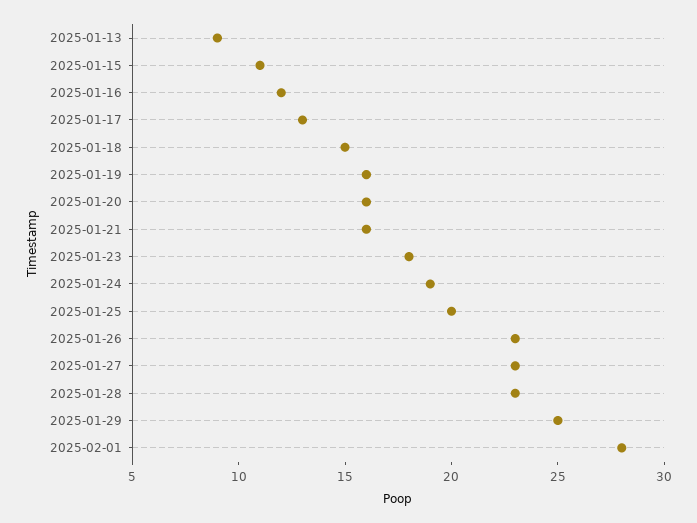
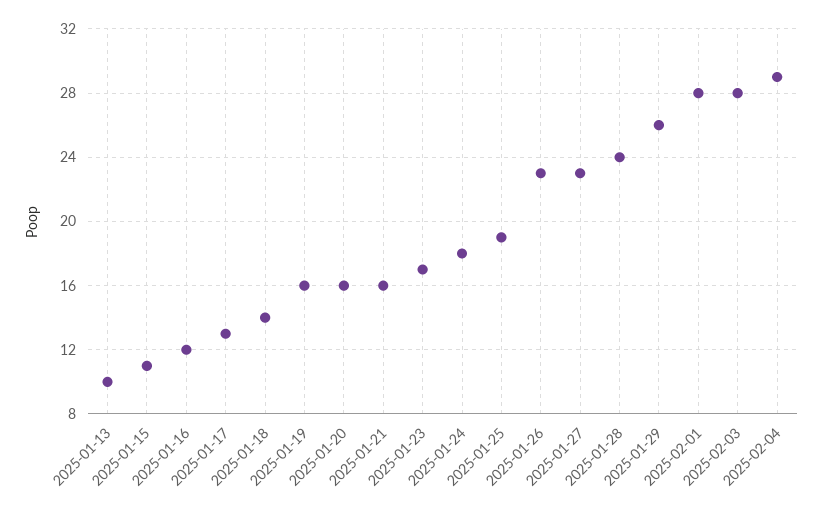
2025-01-13: 9 -> 10
2025-01-18: 15 -> 14
2025-01-23: 18 -> 17
2025-01-24: 19 -> 18
2025-01-25: 20 -> 19
2025-01-28: 23 -> 24
2025-01-29: 25 -> 26
2025-02-03: none -> 28
2025-02-04: none -> 29

